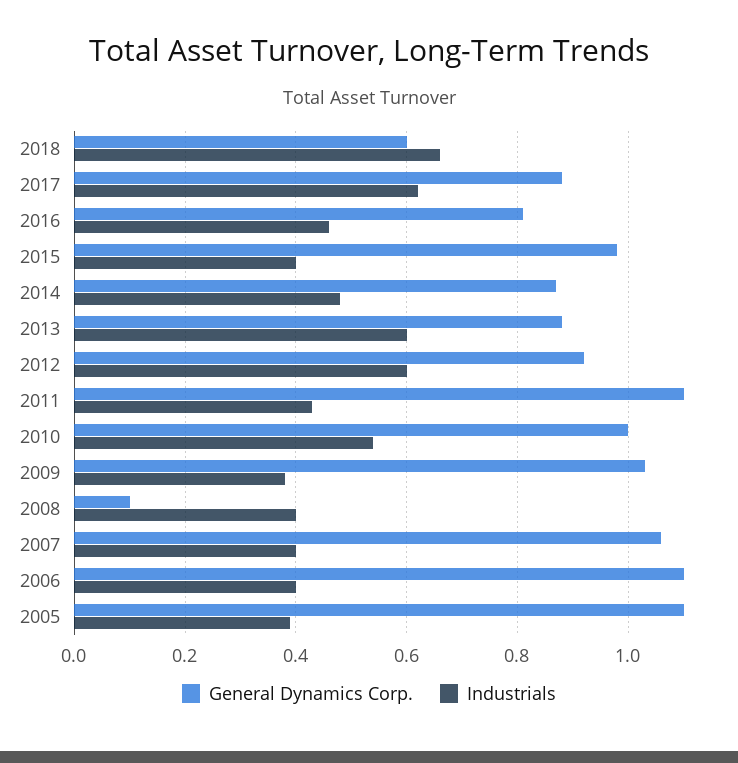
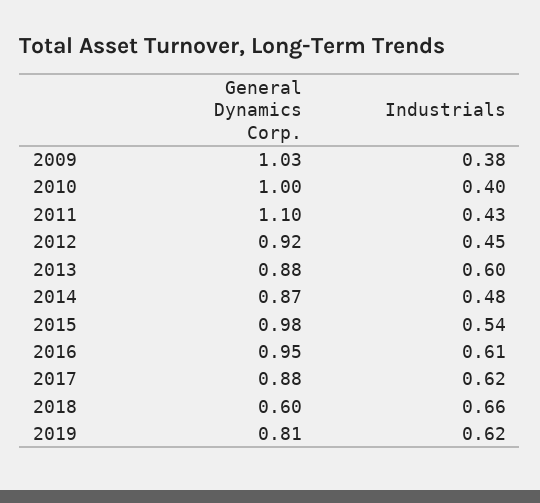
General Dynamics Corp., 2016: 0.8 -> 0.95
Industrials, 2016: 0.45 -> 0.61
Industrials, 2015: 0.4 -> 0.54
Industrials, 2012: 0.6 -> 0.45
Industrials, 2010: 0.55 -> 0.4
General Dynamics Corp., 2008: 0.1 -> none
Industrials, 2008: 0.4 -> none
General Dynamics Corp., 2007: 1.05 -> none
Industrials, 2007: 0.4 -> none
General Dynamics Corp., 2006: 1.1 -> none
Industrials, 2006: 0.4 -> none
General Dynamics Corp., 2005: 1.1 -> none
Industrials, 2005: 0.4 -> none
General Dynamics Corp., 2019: none -> 0.81
Industrials, 2019: none -> 0.62

